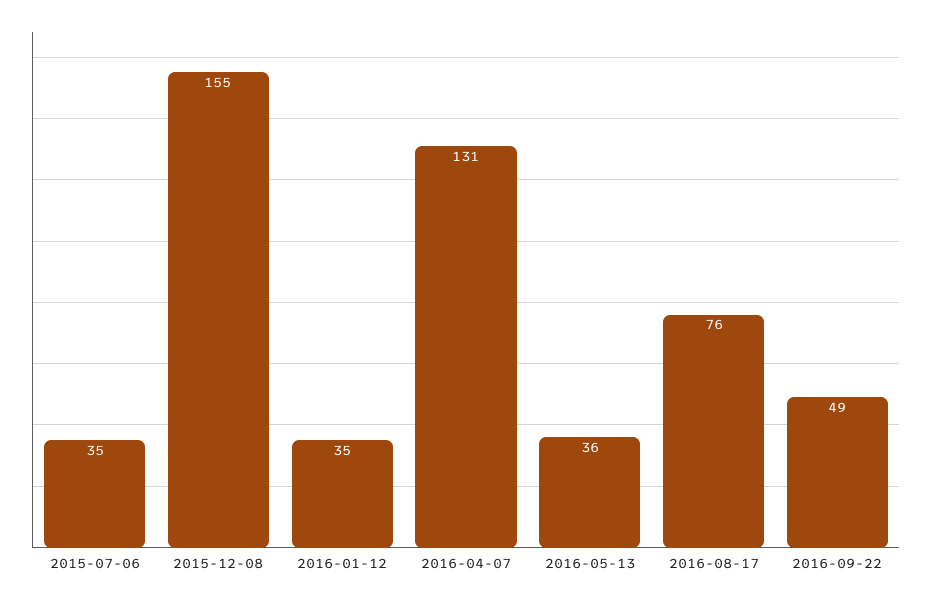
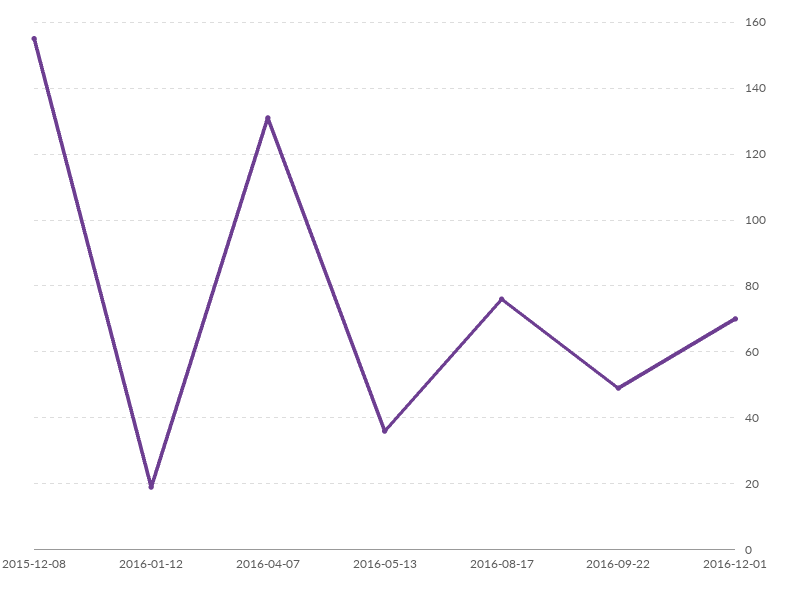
2015-07-06: 35 -> none
2016-01-12: 35 -> 20
2016-12-01: none -> 70

